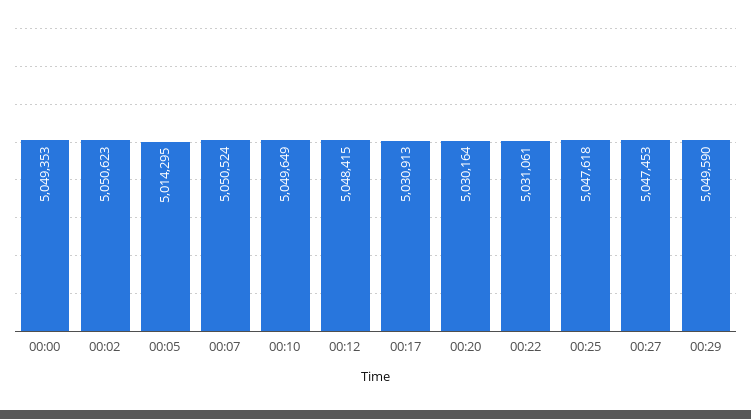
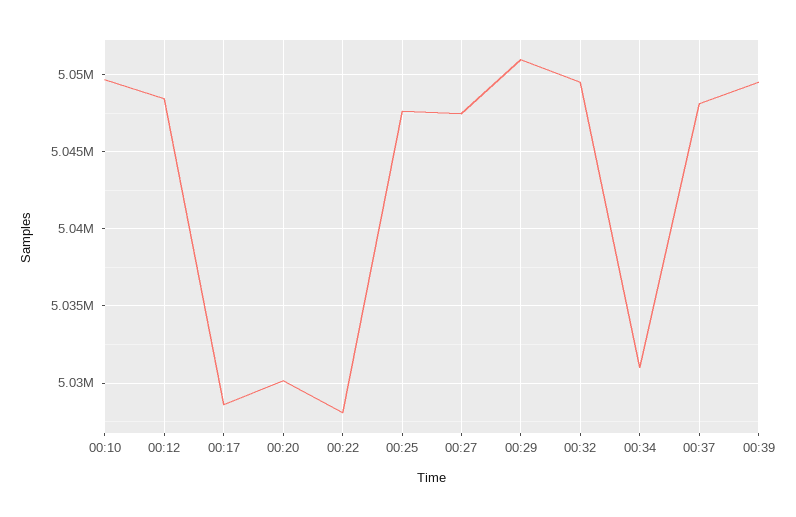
00:00: 5049353 -> none
00:02: 5050623 -> none
00:05: 5014295 -> none
00:07: 5050524 -> none
00:17: 5030913 -> 5028500
00:22: 5031061 -> 5028000
00:29: 5049590 -> 5051000
00:32: none -> 5049500
00:34: none -> 5031000
00:37: none -> 5048000
00:39: none -> 5049500

